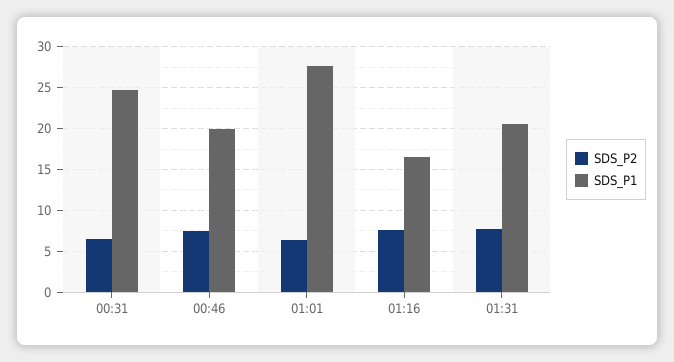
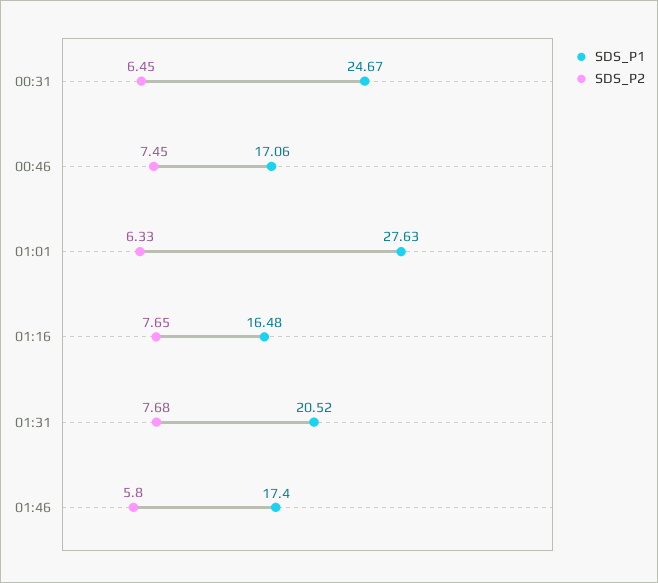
SDS_P1, 00:46: 20 -> 17.06
SDS_P1, 01:46: none -> 17.4
SDS_P2, 01:46: none -> 5.8

